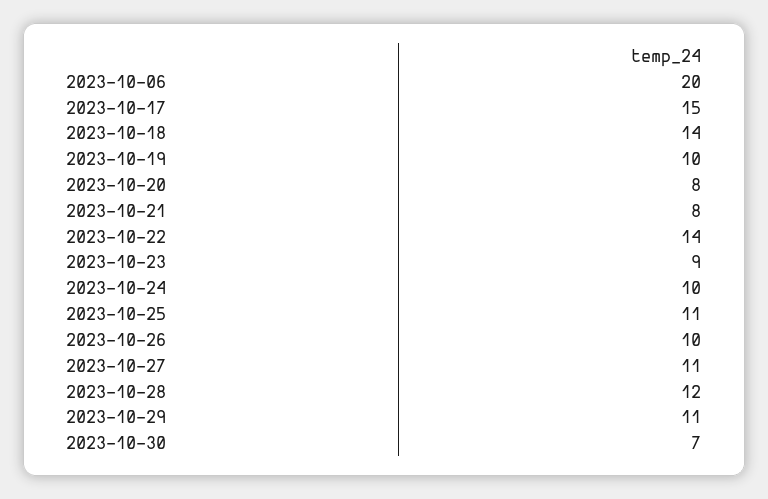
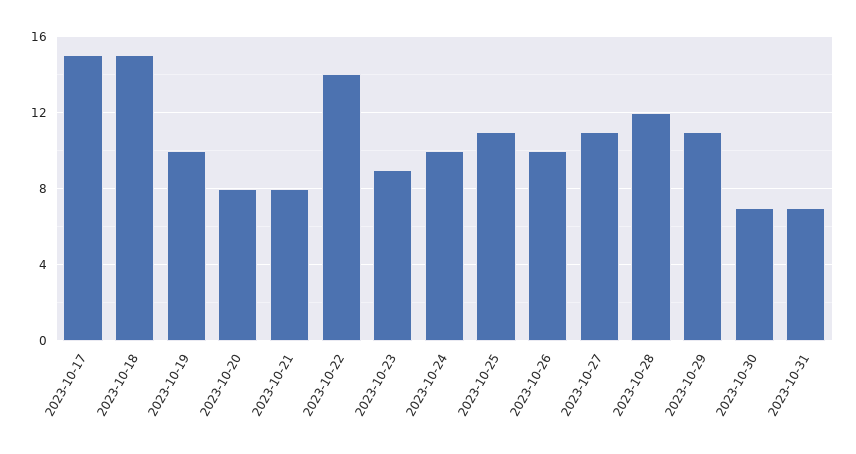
2023-10-06: 20 -> none
2023-10-18: 14 -> 15
2023-10-31: none -> 7

